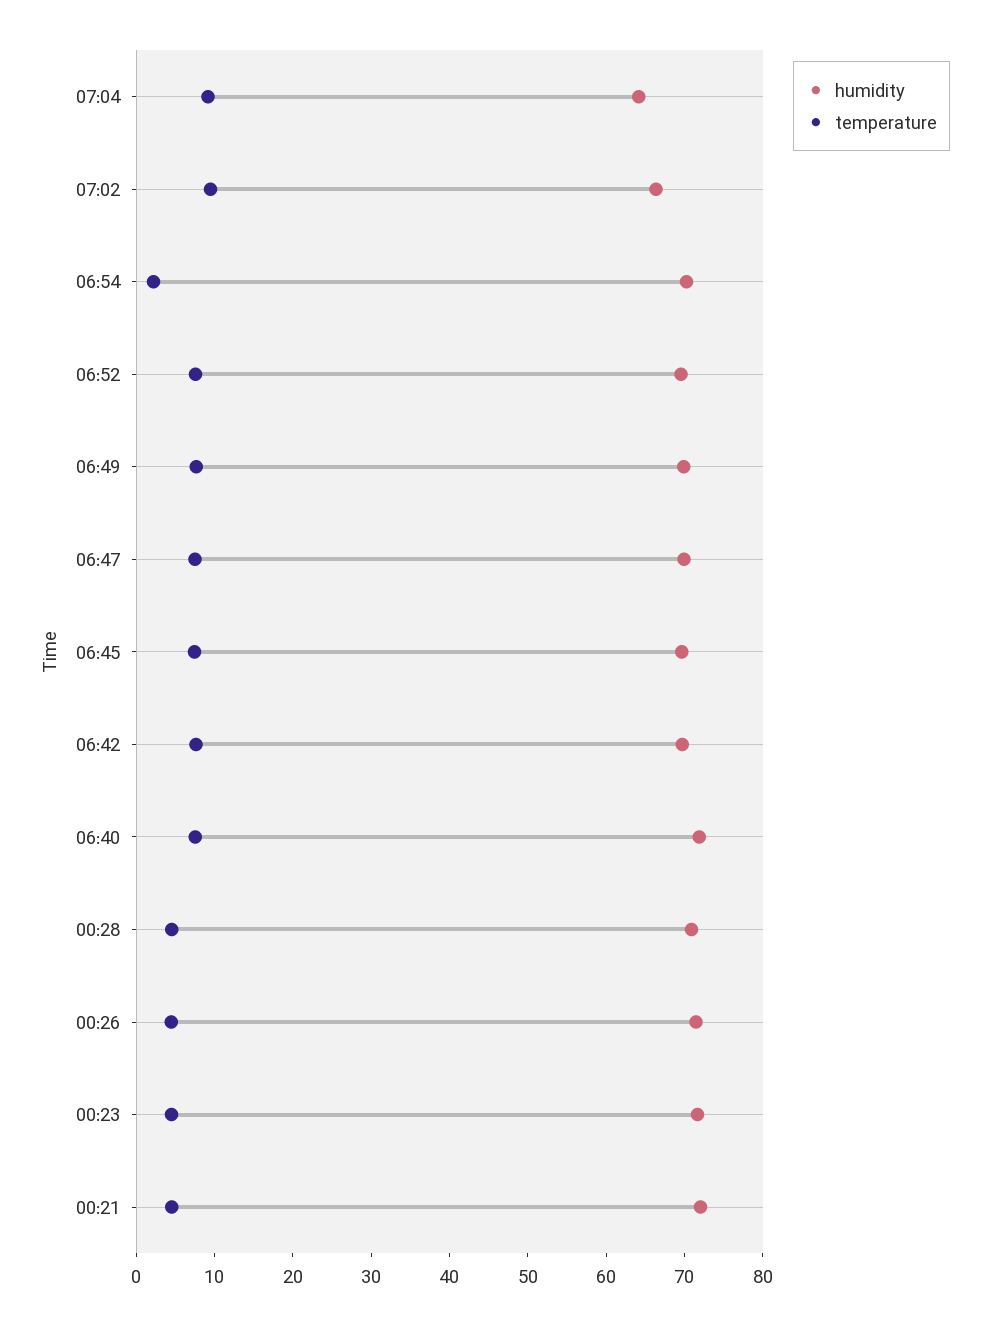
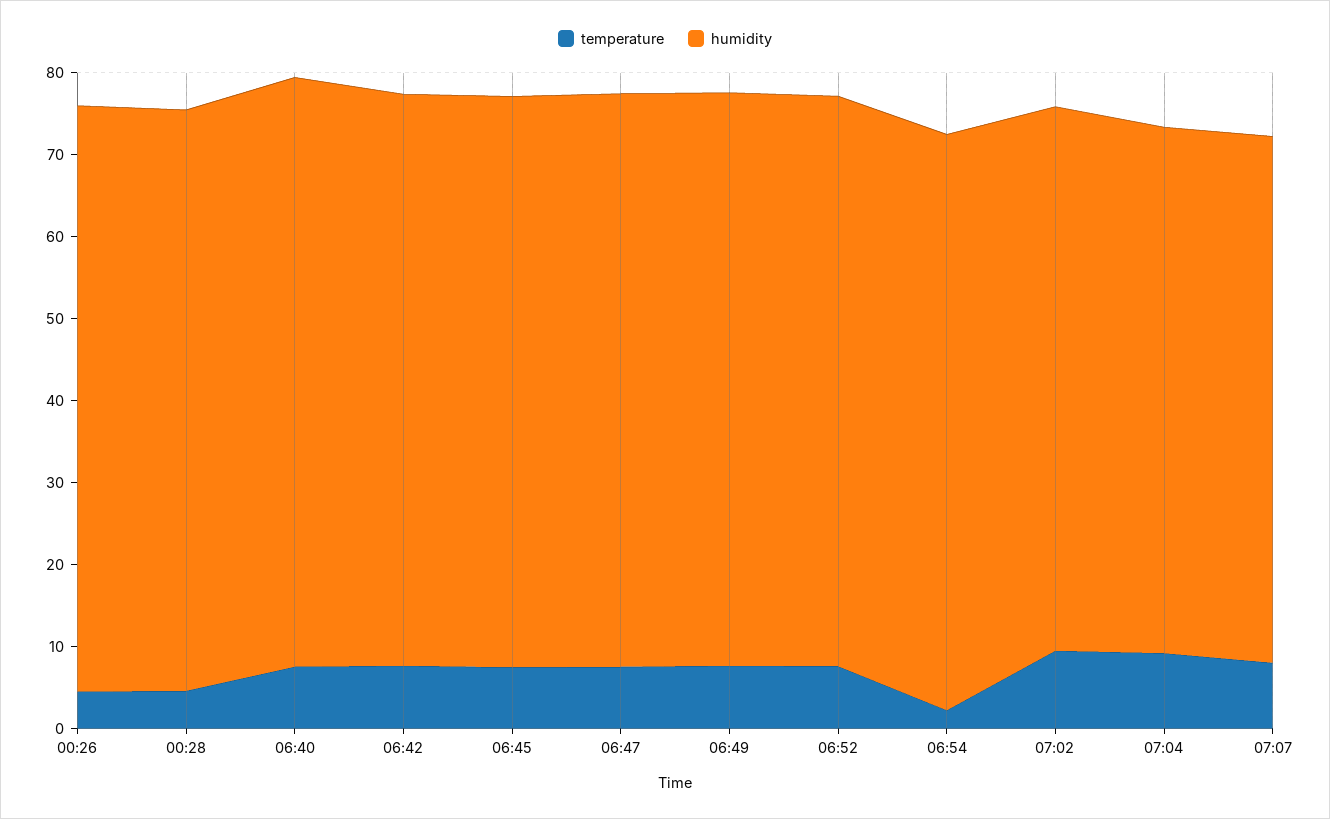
humidity, 00:23: 72 -> none
temperature, 00:23: 4 -> none
humidity, 00:21: 72 -> none
temperature, 00:21: 4 -> none
temperature, 07:07: none -> 8
humidity, 07:07: none -> 64

